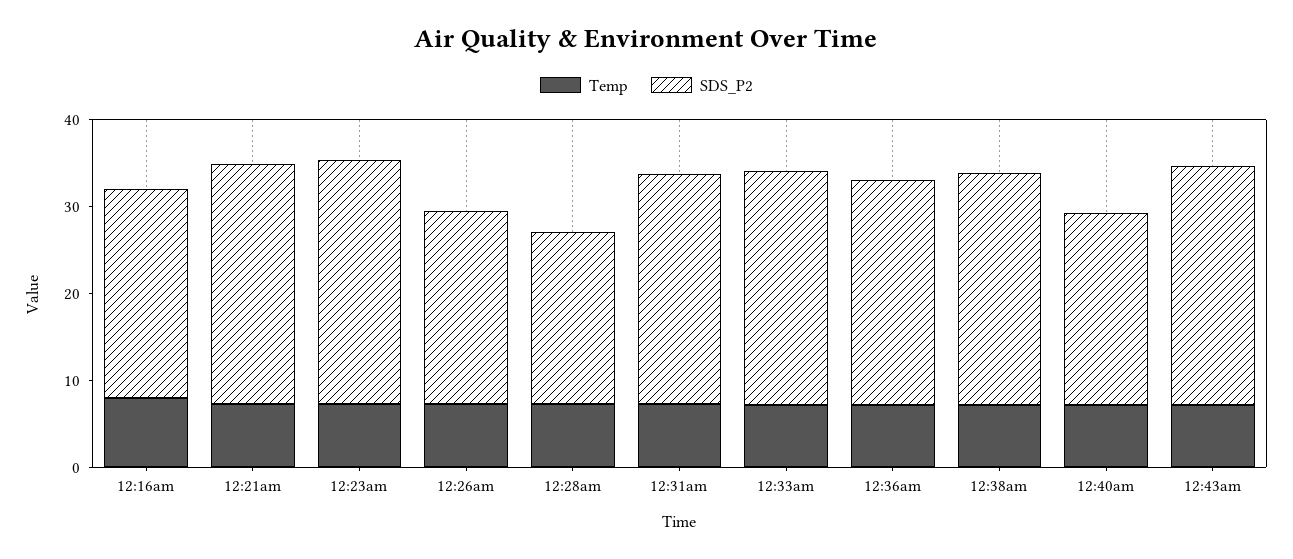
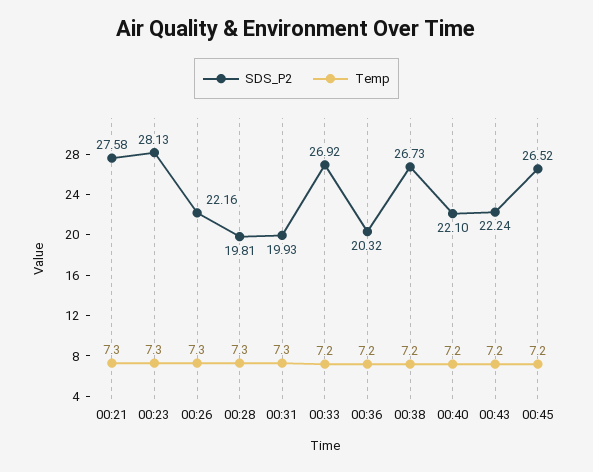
Temp, 12:16am: 8 -> none
SDS_P2, 12:16am: 24 -> none
SDS_P2, 12:31am: 26 -> 19.93
SDS_P2, 12:36am: 26 -> 20.32
SDS_P2, 12:43am: 28 -> 22.24
SDS_P2, 00:45: none -> 26.52
Temp, 00:45: none -> 7.2

